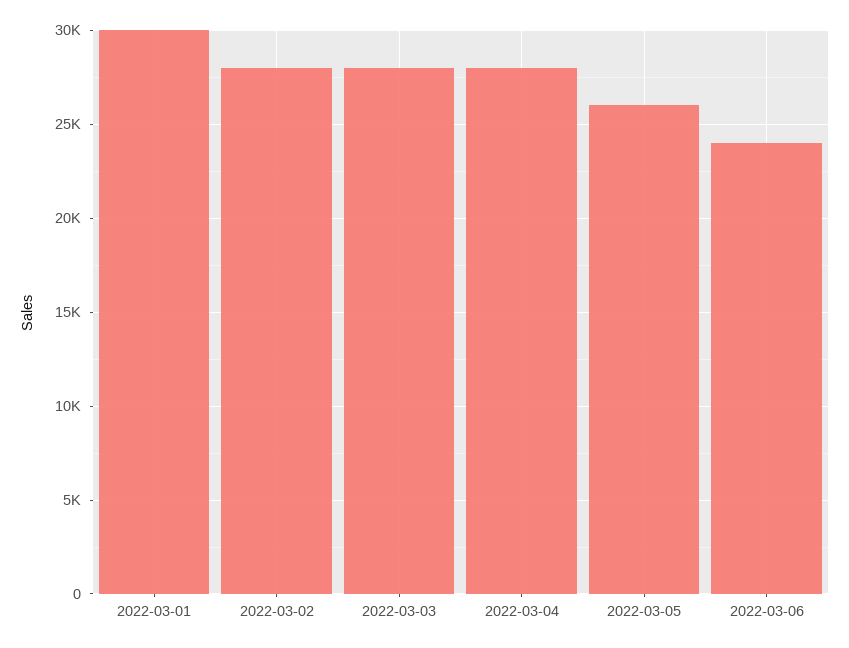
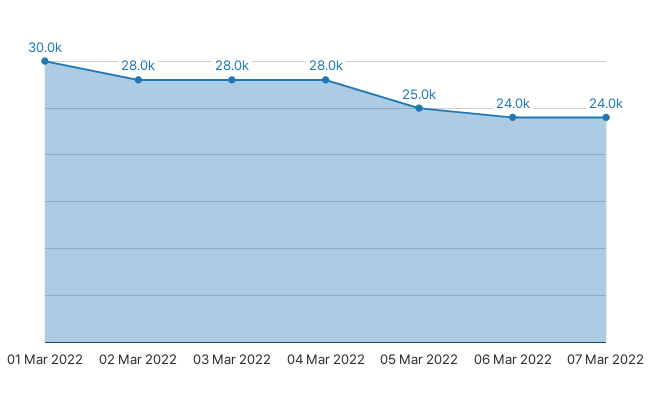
2022-03-05: 26000 -> 25000
07 Mar 2022: none -> 24000

